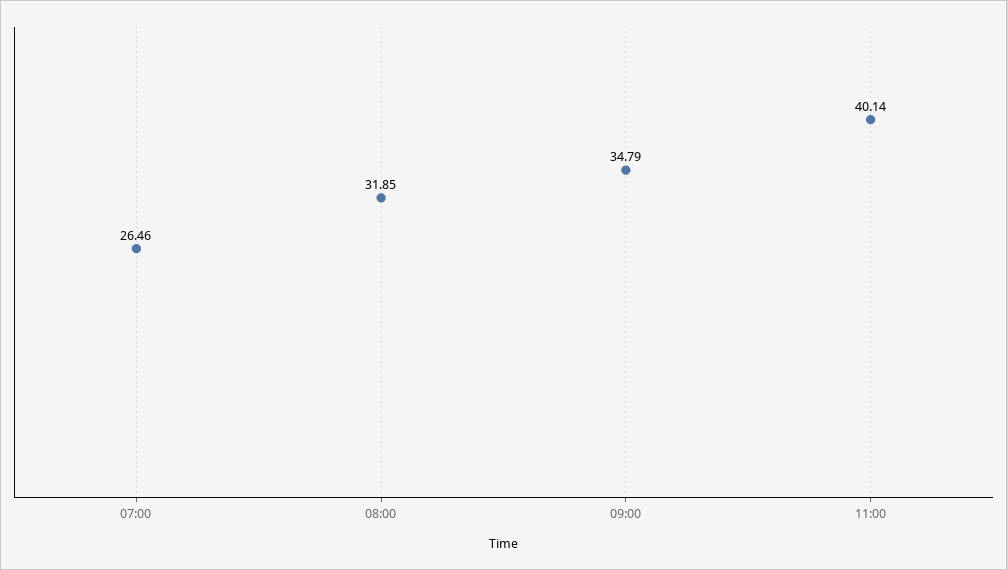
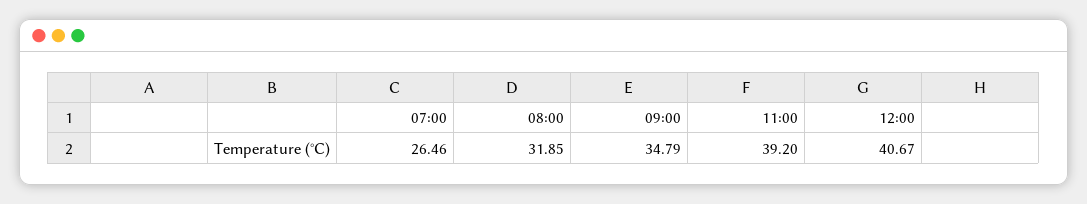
11:00: 40.14 -> 39.2
12:00: none -> 40.67

